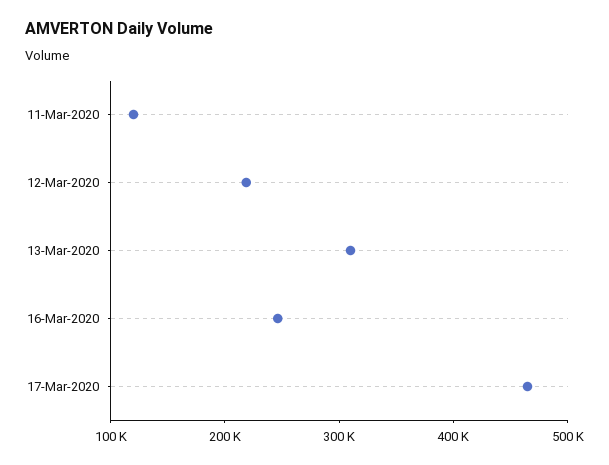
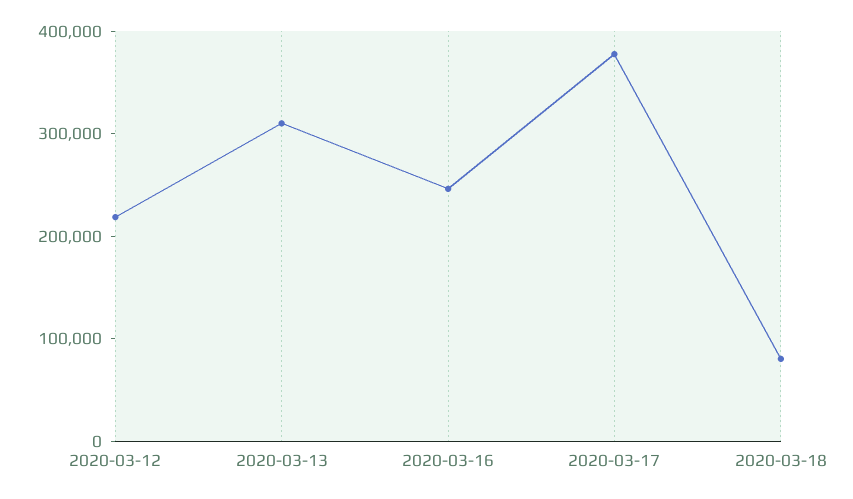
11-Mar-2020: 120000 -> none
17-Mar-2020: 460000 -> 380000
2020-03-18: none -> 80000

